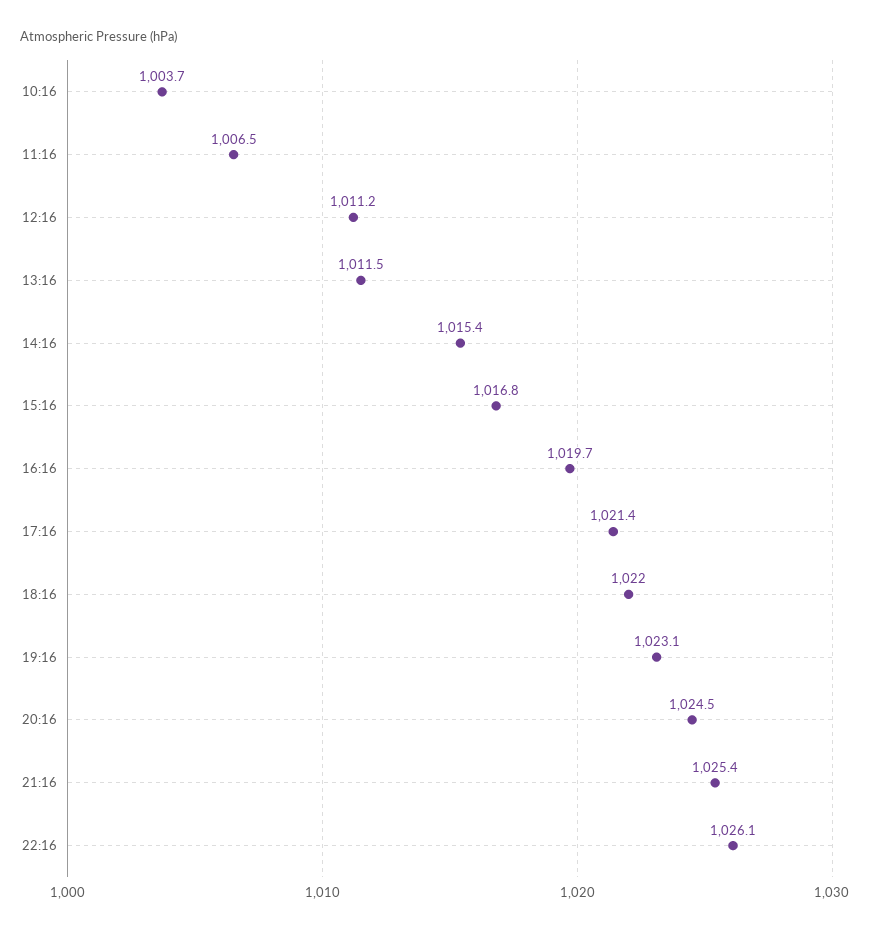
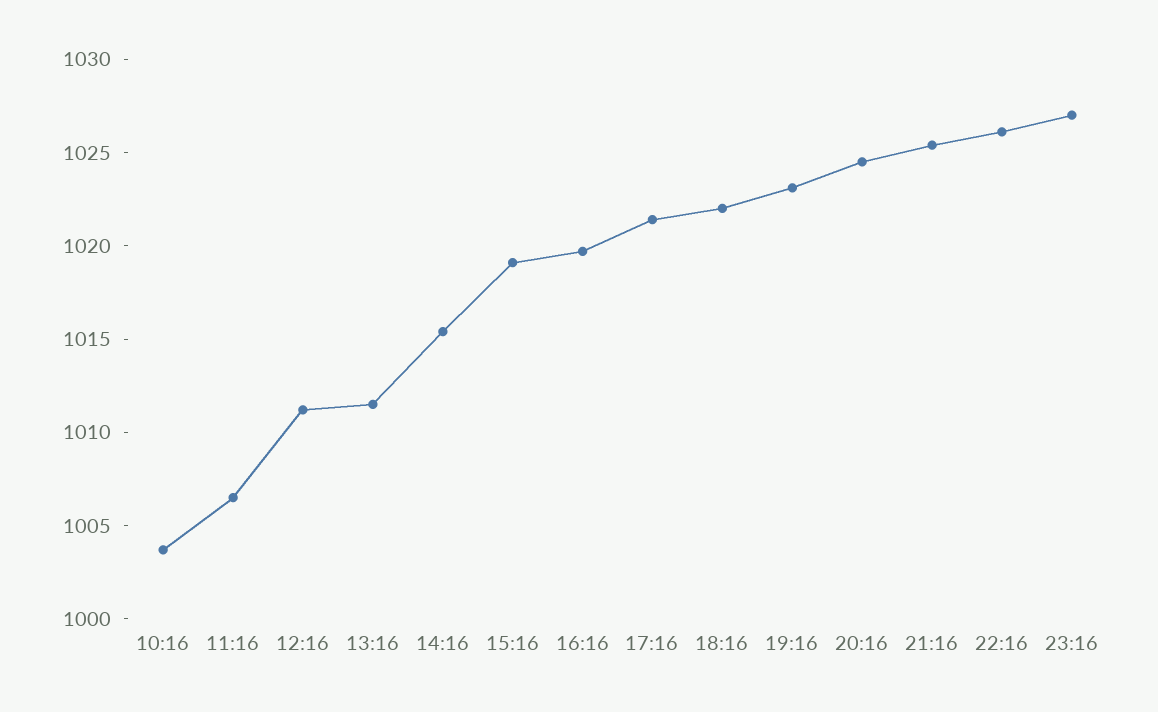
15:16: 1016.8 -> 1019
23:16: none -> 1027

